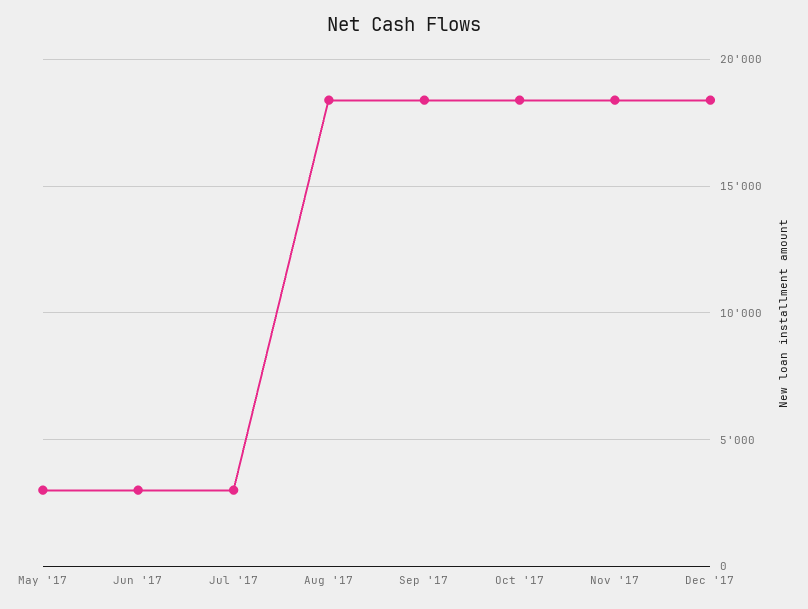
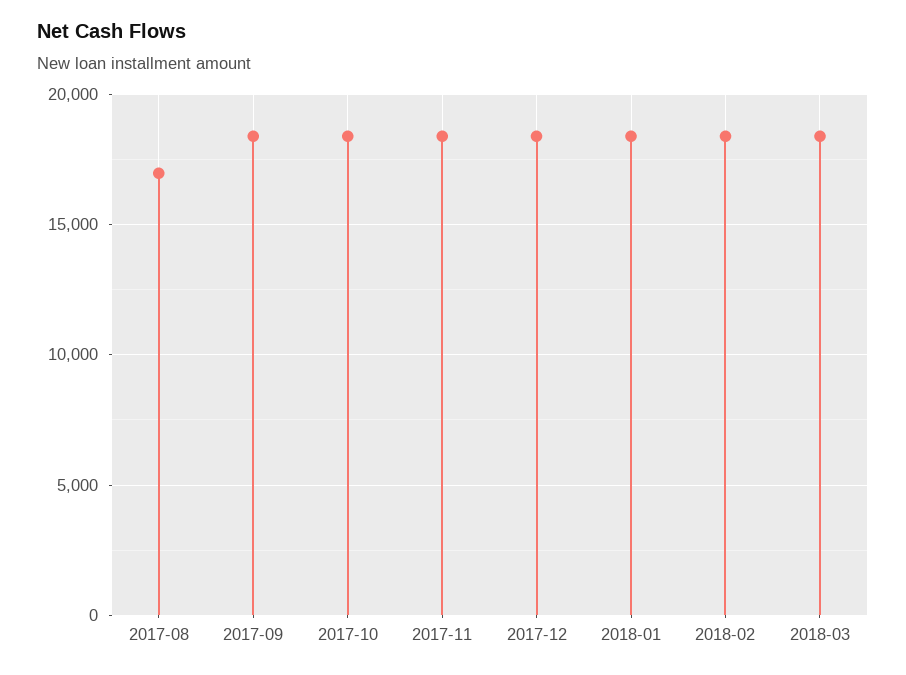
May '17: 3000 -> none
Jun '17: 3000 -> none
Jul '17: 3000 -> none
Aug '17: 18500 -> 17000
2018-01: none -> 18500
2018-02: none -> 18500
2018-03: none -> 18500

